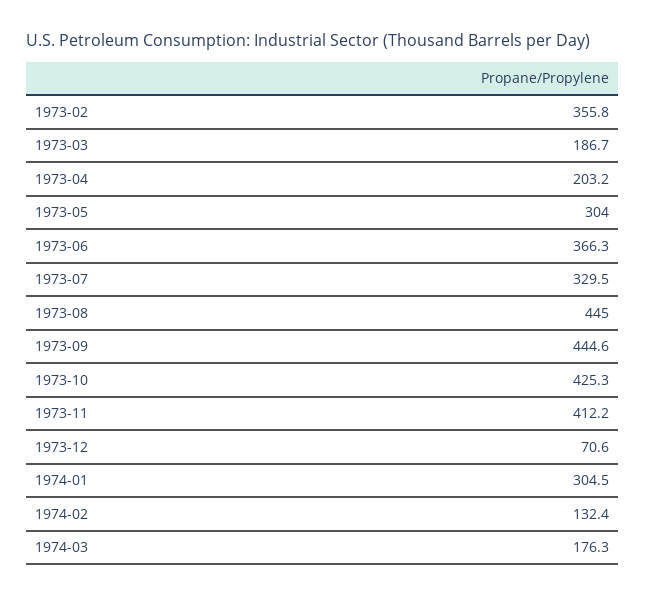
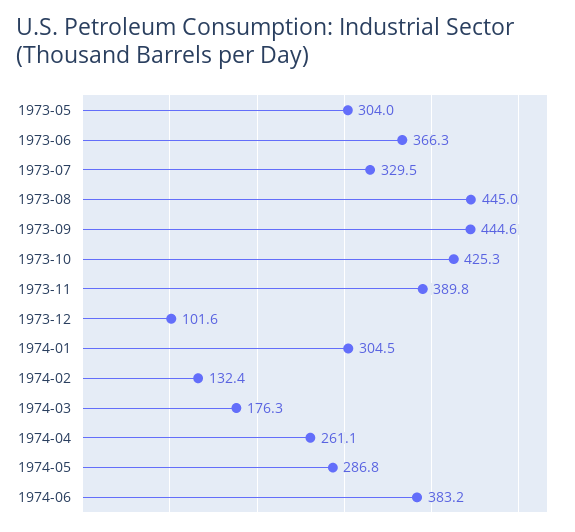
1973-02: 355.8 -> none
1973-03: 186.7 -> none
1973-04: 203.2 -> none
1973-11: 412.2 -> 389.8
1973-12: 70.6 -> 101.6
1974-04: none -> 261.1
1974-05: none -> 286.8
1974-06: none -> 383.2

